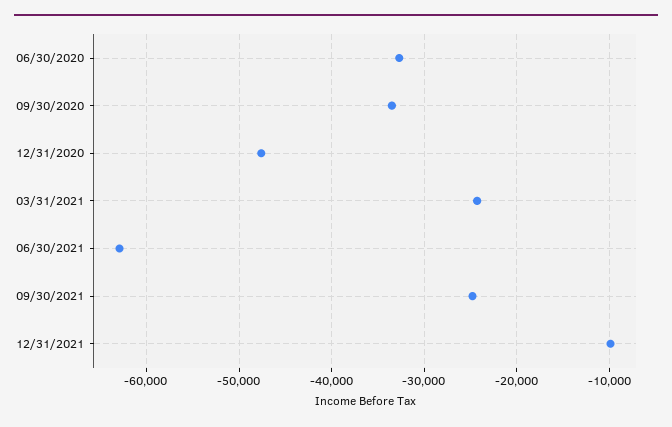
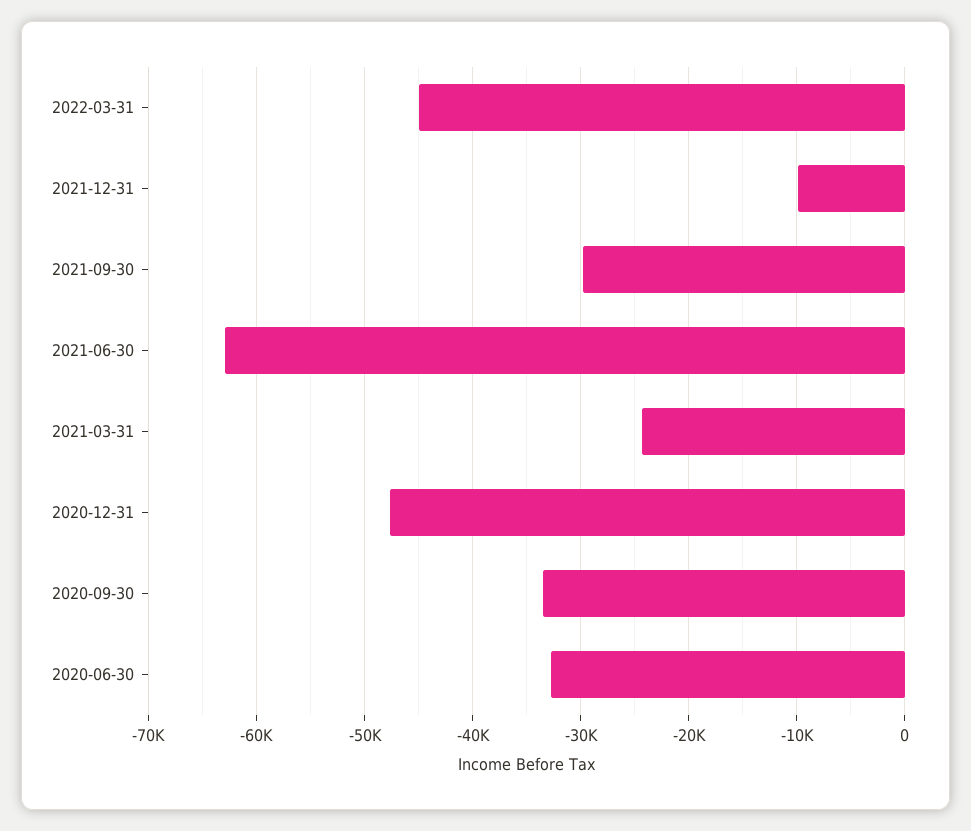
09/30/2021: -25000 -> -30000
2022-03-31: none -> -45000

